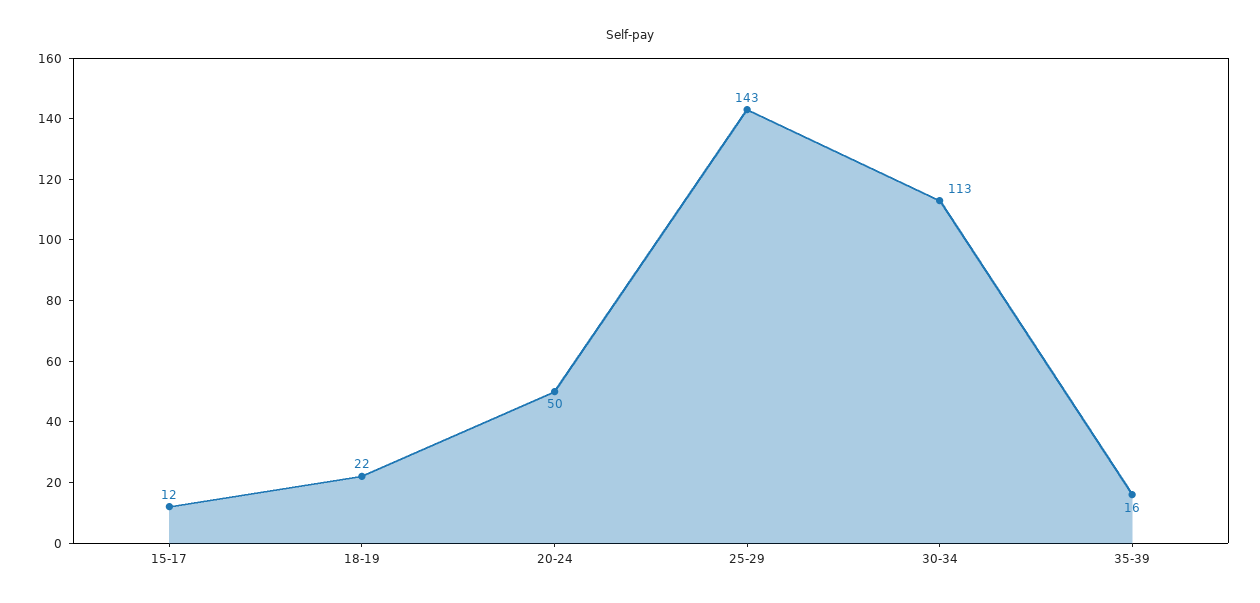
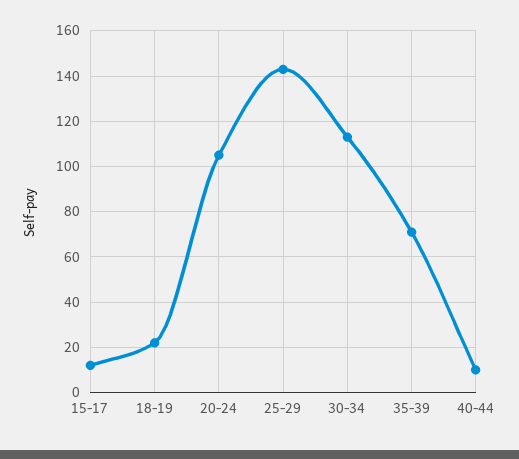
20-24: 50 -> 105
35-39: 16 -> 70
40-44: none -> 10

